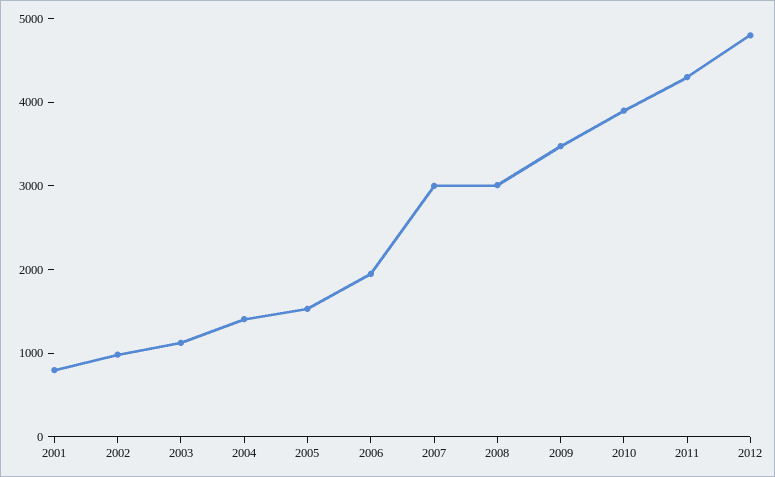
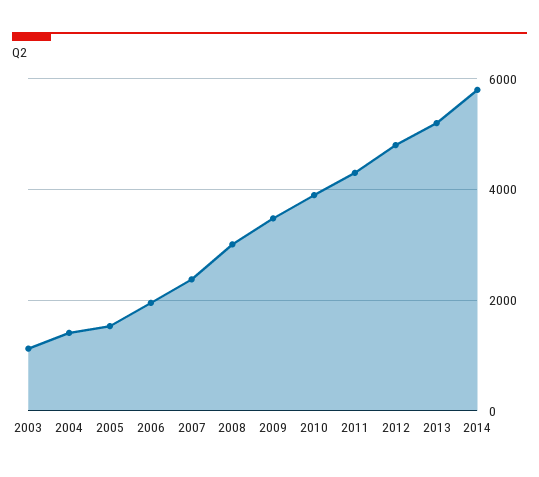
2001: 800 -> none
2002: 1000 -> none
2007: 3000 -> 2400
2013: none -> 5200
2014: none -> 5800

